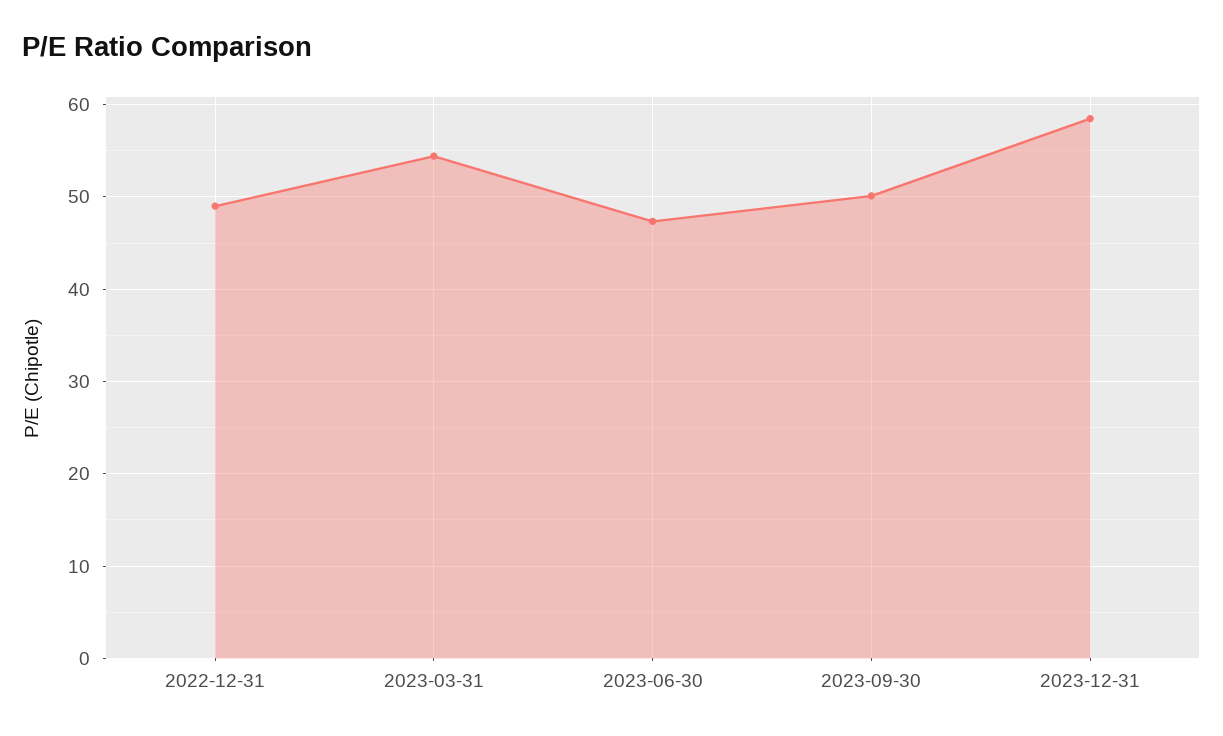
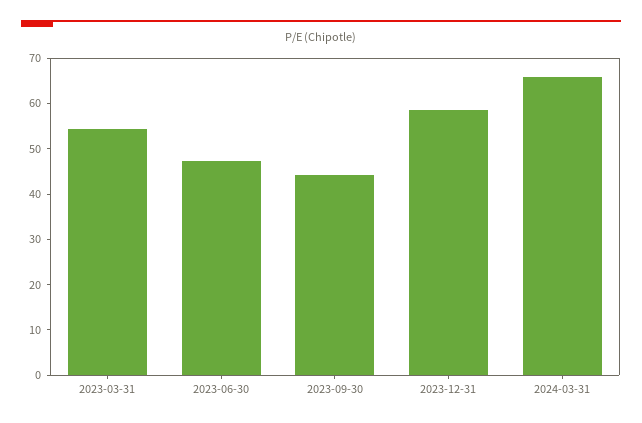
2022-12-31: 49 -> none
2023-09-30: 50 -> 44
2024-03-31: none -> 66

